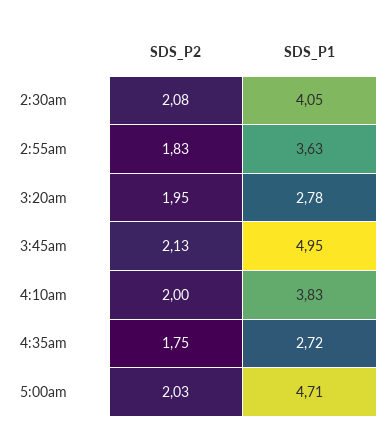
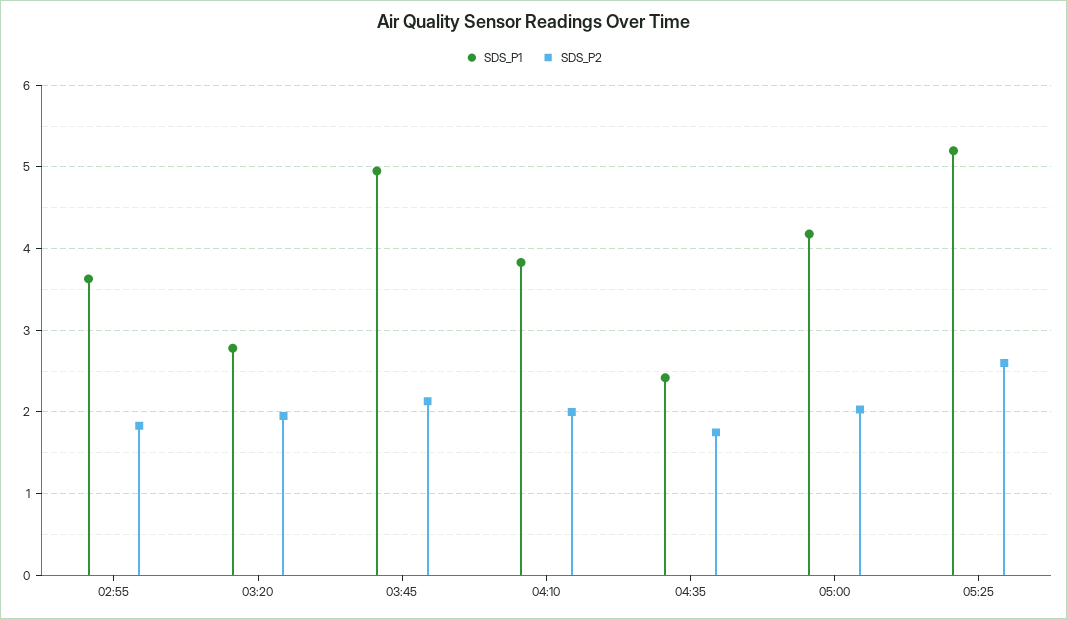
SDS_P2, 2:30am: 2.08 -> none
SDS_P1, 2:30am: 4.05 -> none
SDS_P1, 4:35am: 2.72 -> 2.4
SDS_P1, 5:00am: 4.71 -> 4.2
SDS_P1, 05:25: none -> 5.2
SDS_P2, 05:25: none -> 2.6

